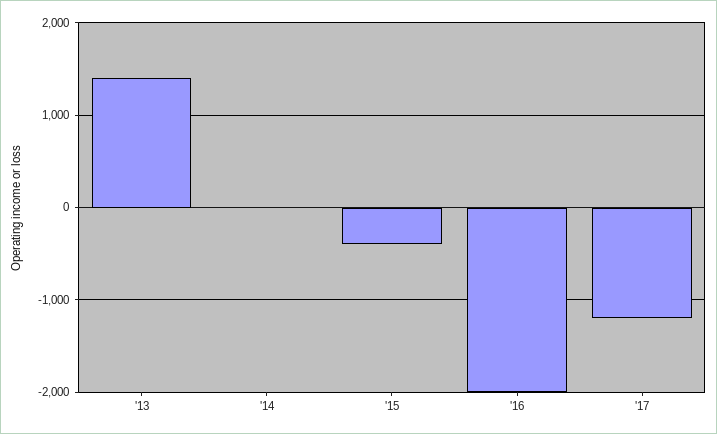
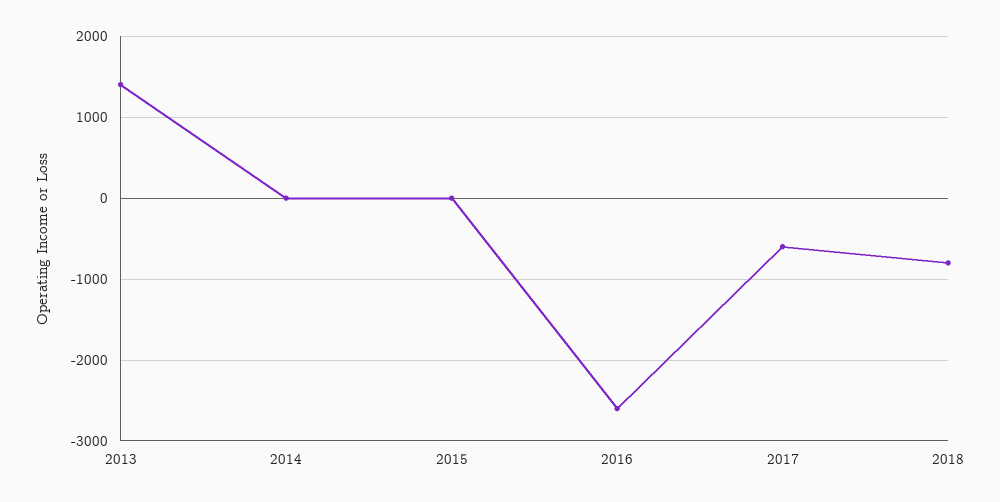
'15: -400 -> 0
'16: -2000 -> -2600
'17: -1200 -> -600
2018: none -> -800

